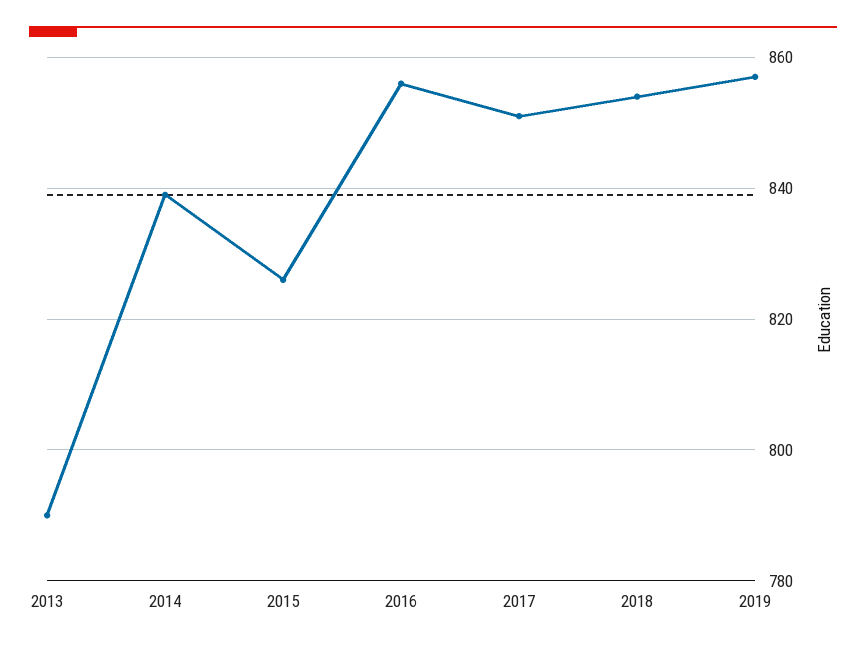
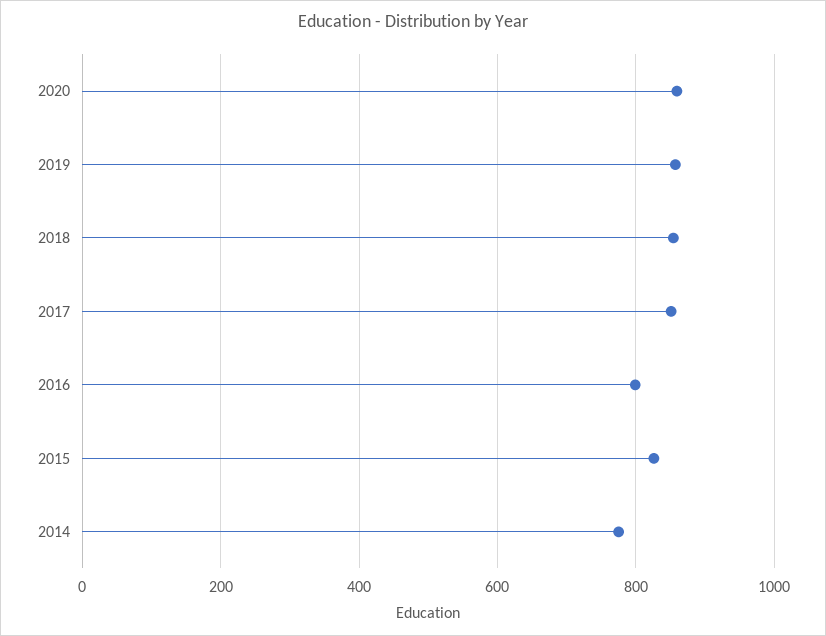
2013: 790 -> none
2014: 840 -> 780
2016: 855 -> 800
2020: none -> 860

